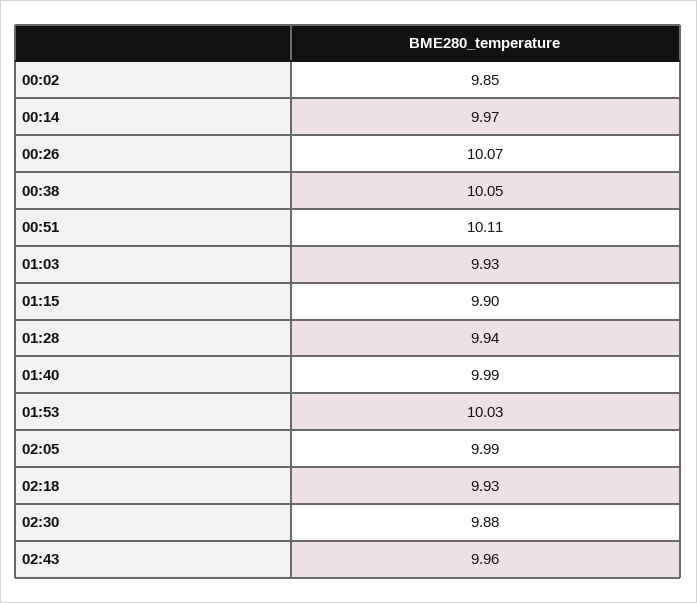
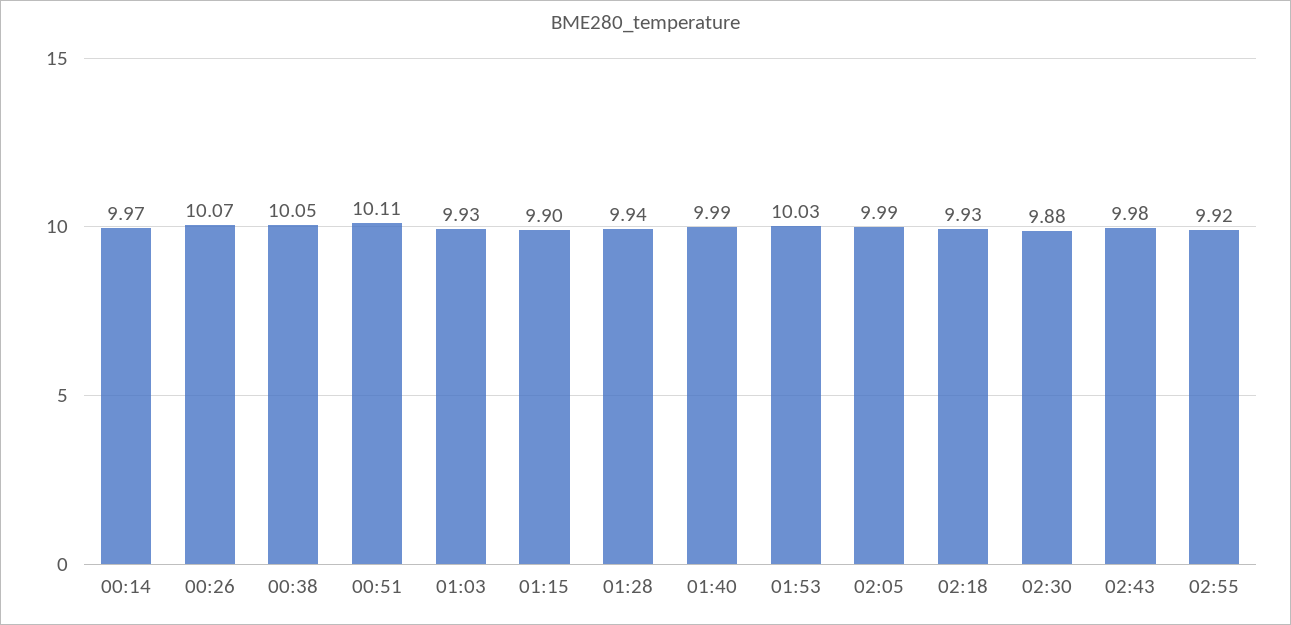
00:02: 9.85 -> none
02:43: 9.96 -> 9.98
02:55: none -> 9.92

